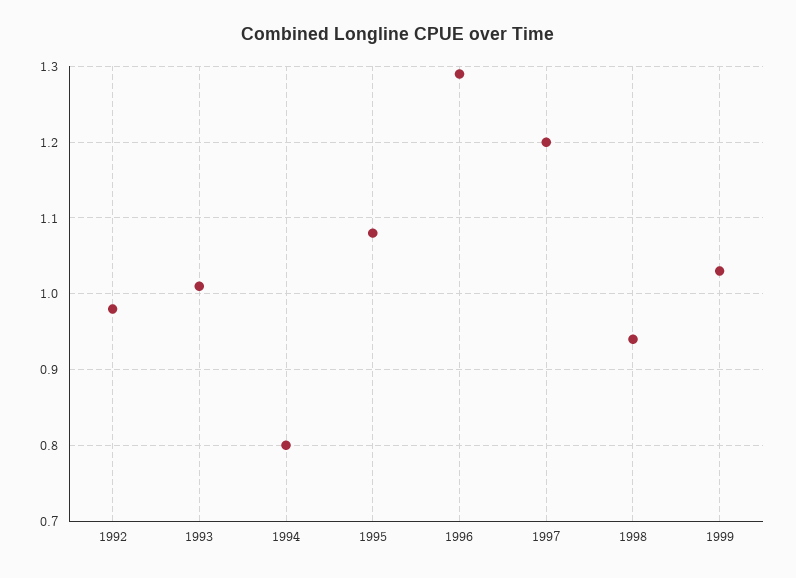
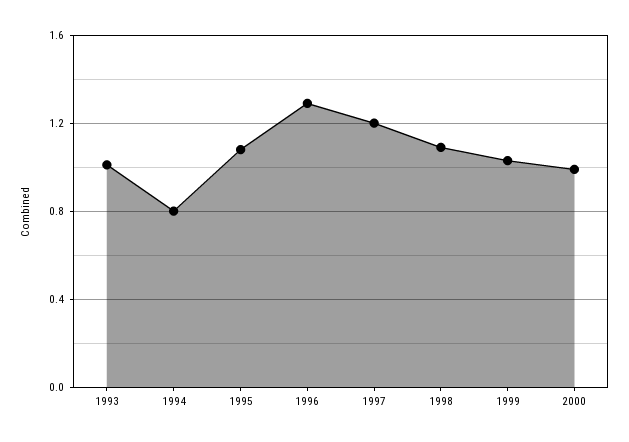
1992: 0.98 -> none
1998: 0.94 -> 1.1
2000: none -> 1

